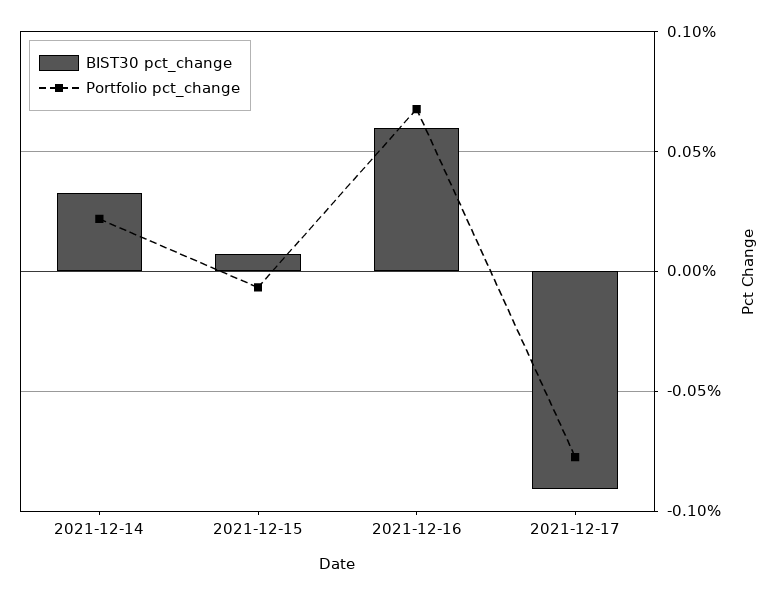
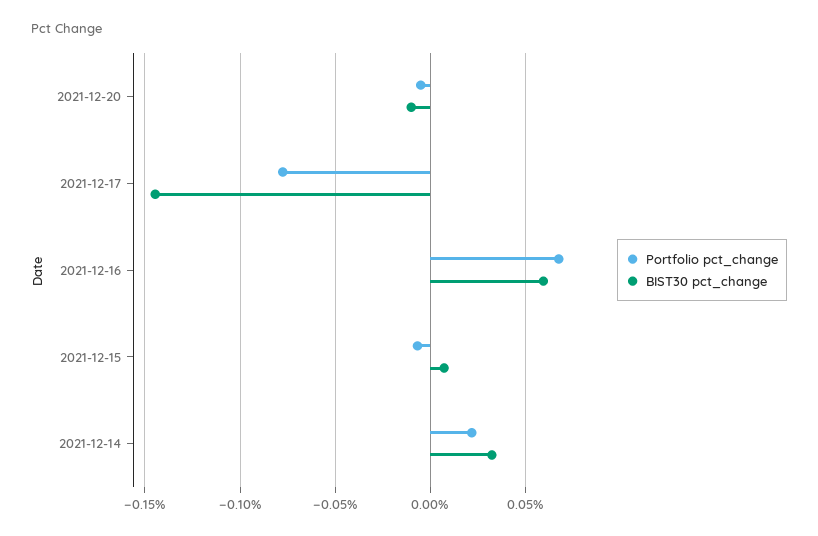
BIST30 pct_change, 2021-12-17: -0.09 -> -0.145
Portfolio pct_change, 2021-12-20: none -> -0.005
BIST30 pct_change, 2021-12-20: none -> -0.01

